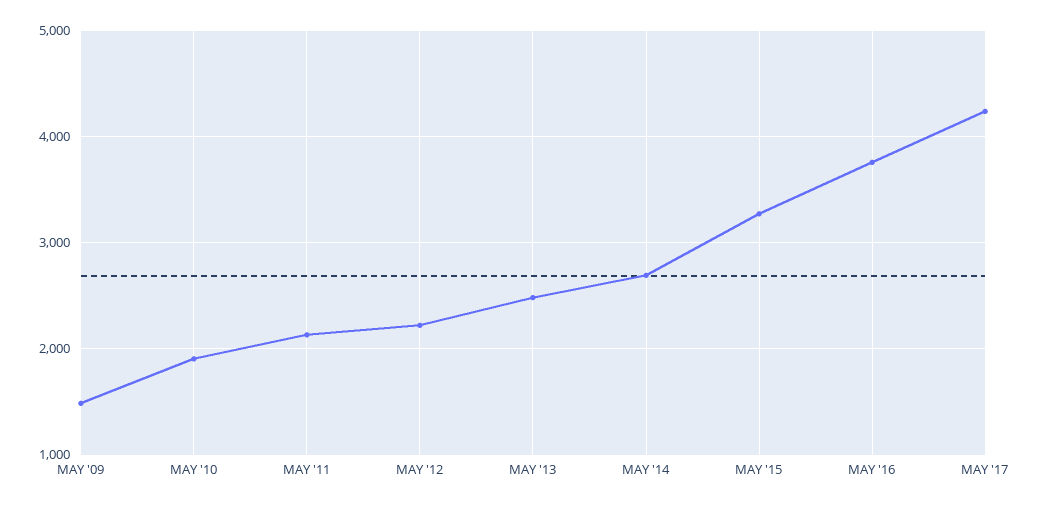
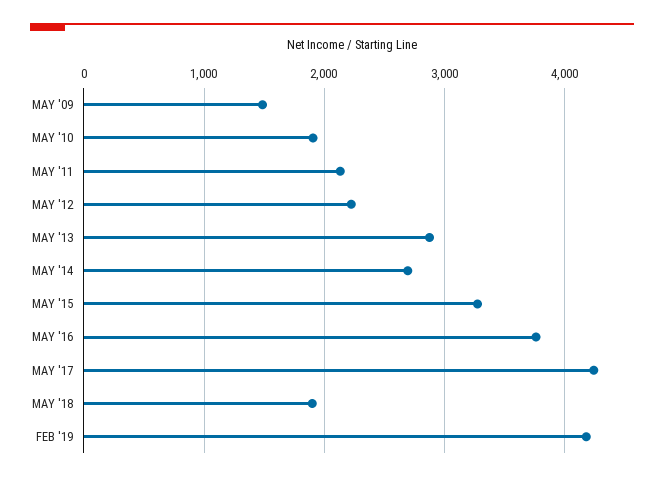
MAY '13: 2500 -> 2900
MAY '18: none -> 1900
FEB '19: none -> 4200

